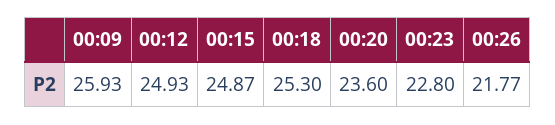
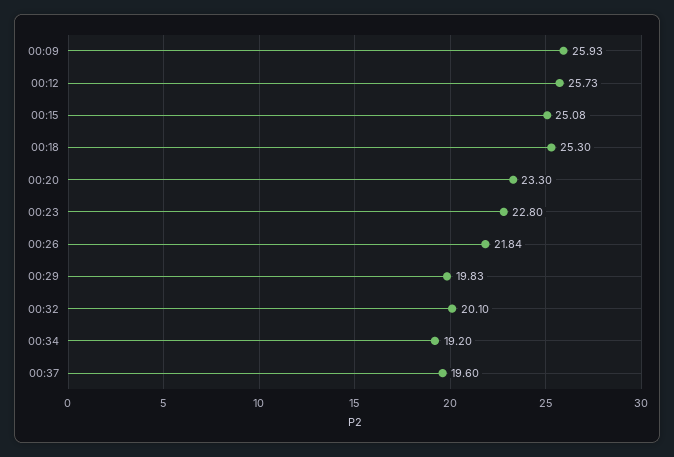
00:12: 24.93 -> 25.73
00:15: 24.87 -> 25.08
00:20: 23.6 -> 23.3
00:26: 21.77 -> 21.84
00:29: none -> 19.83
00:32: none -> 20.1
00:34: none -> 19.2
00:37: none -> 19.6

